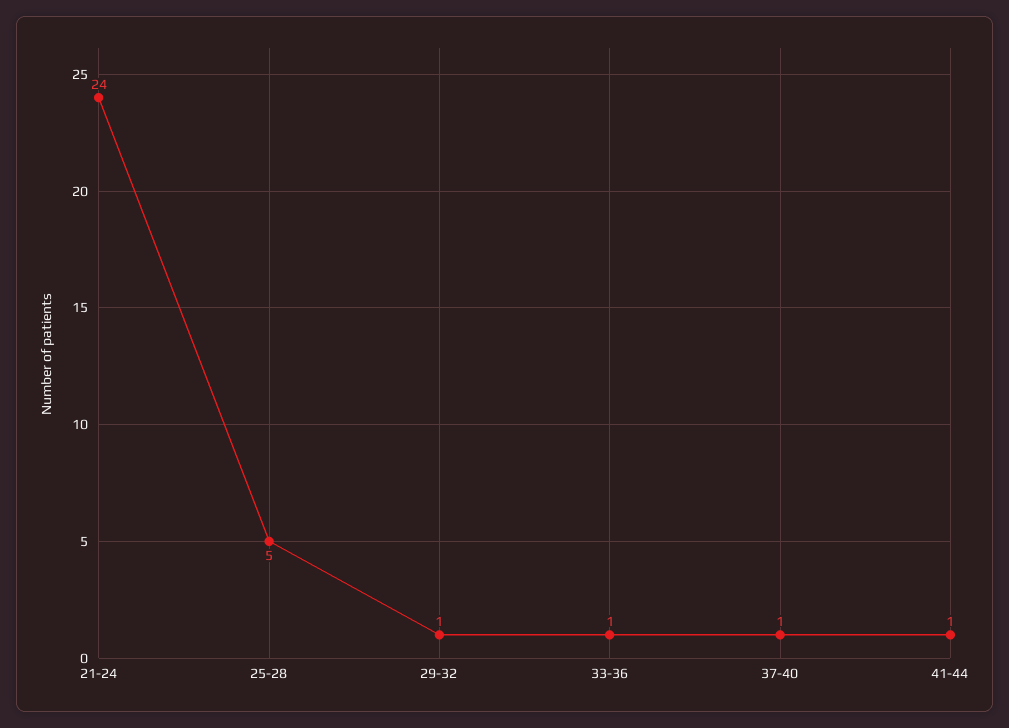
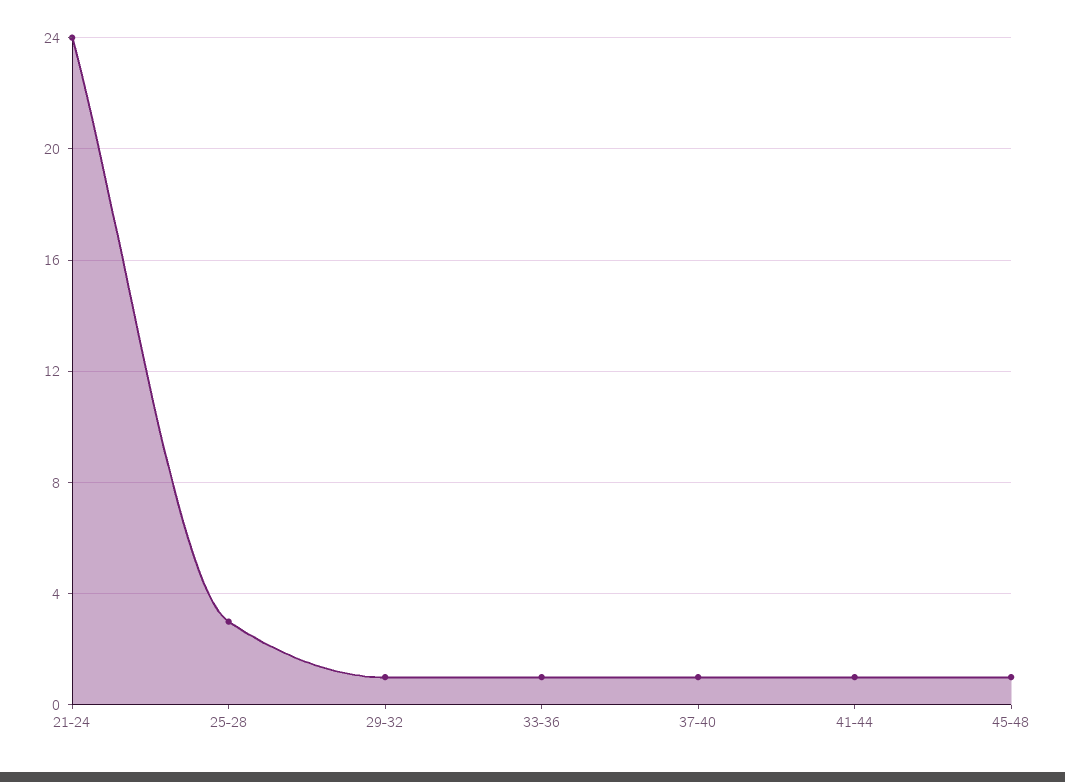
25-28: 5 -> 3
45-48: none -> 1

